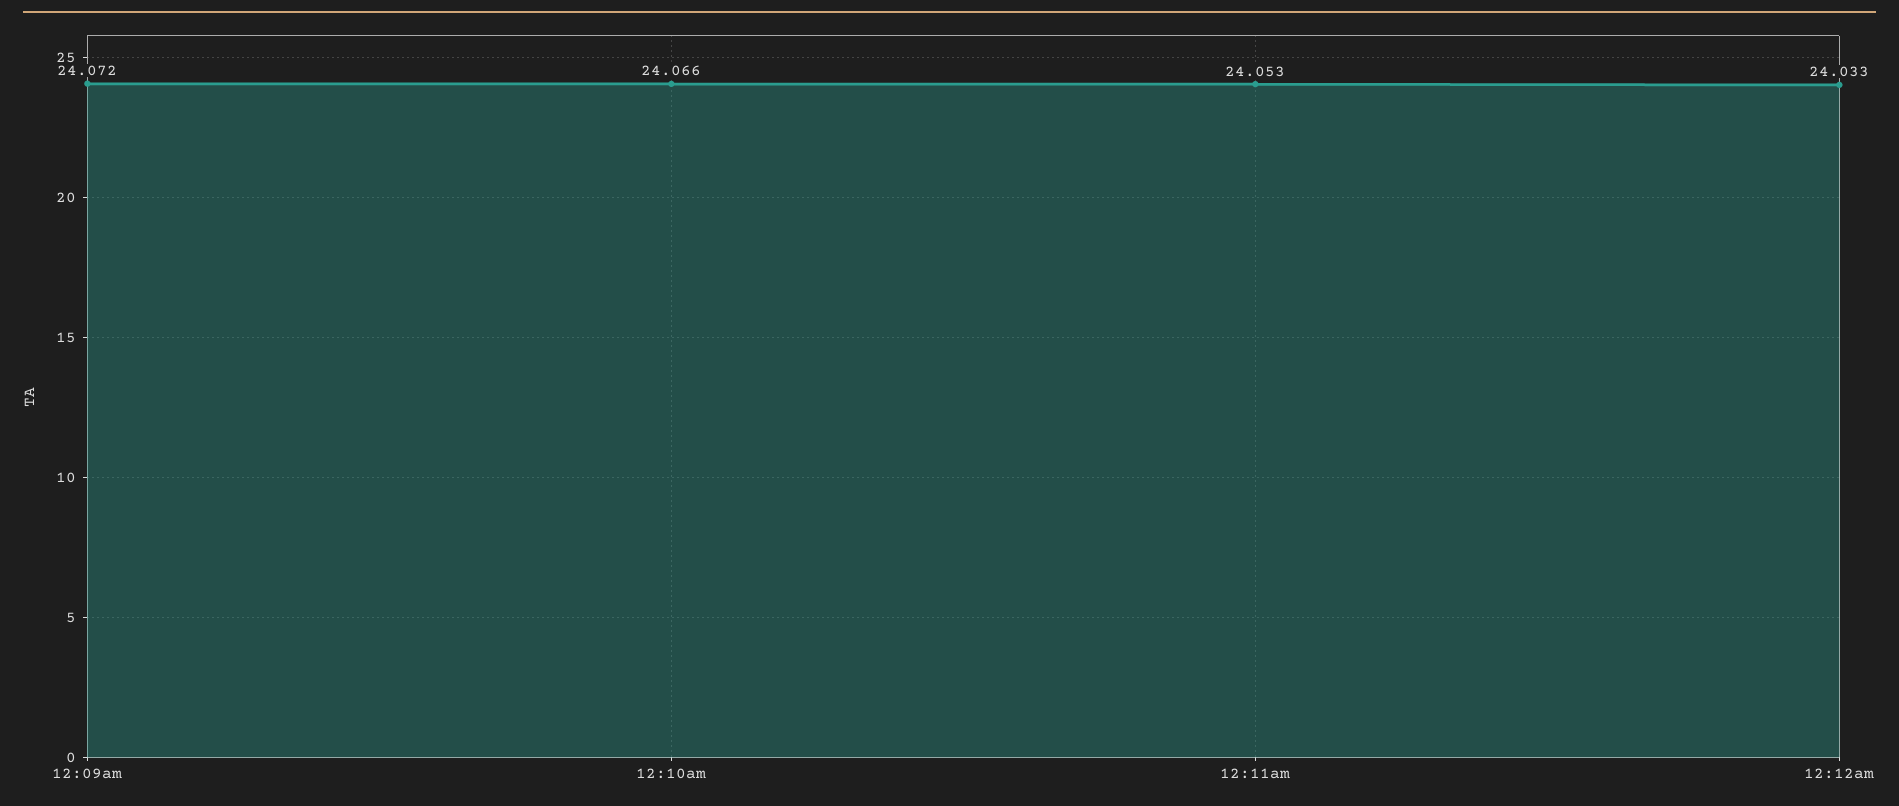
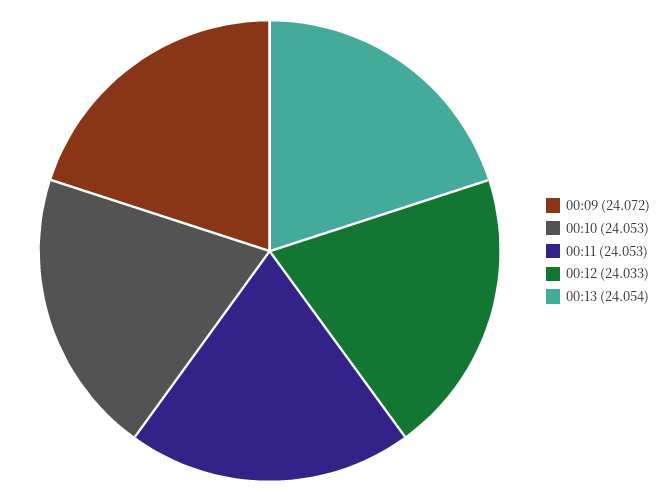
12:10am: 24.066 -> 24.053
00:13: none -> 24.054

